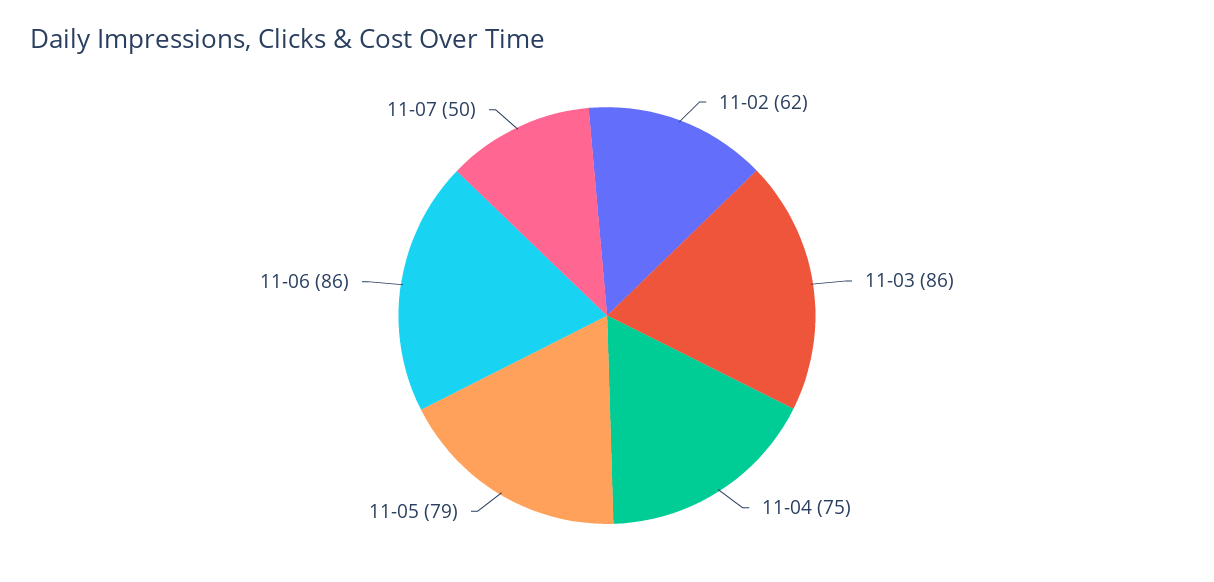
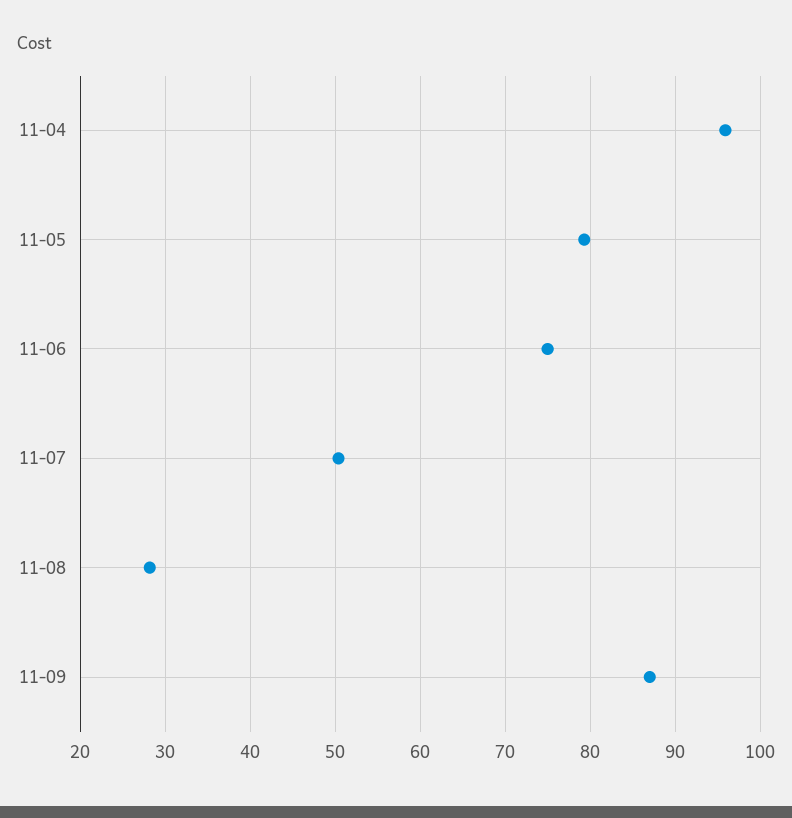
11-02: 62 -> none
11-03: 86 -> none
11-04: 75 -> 96
11-06: 86 -> 75
11-08: none -> 28
11-09: none -> 87

